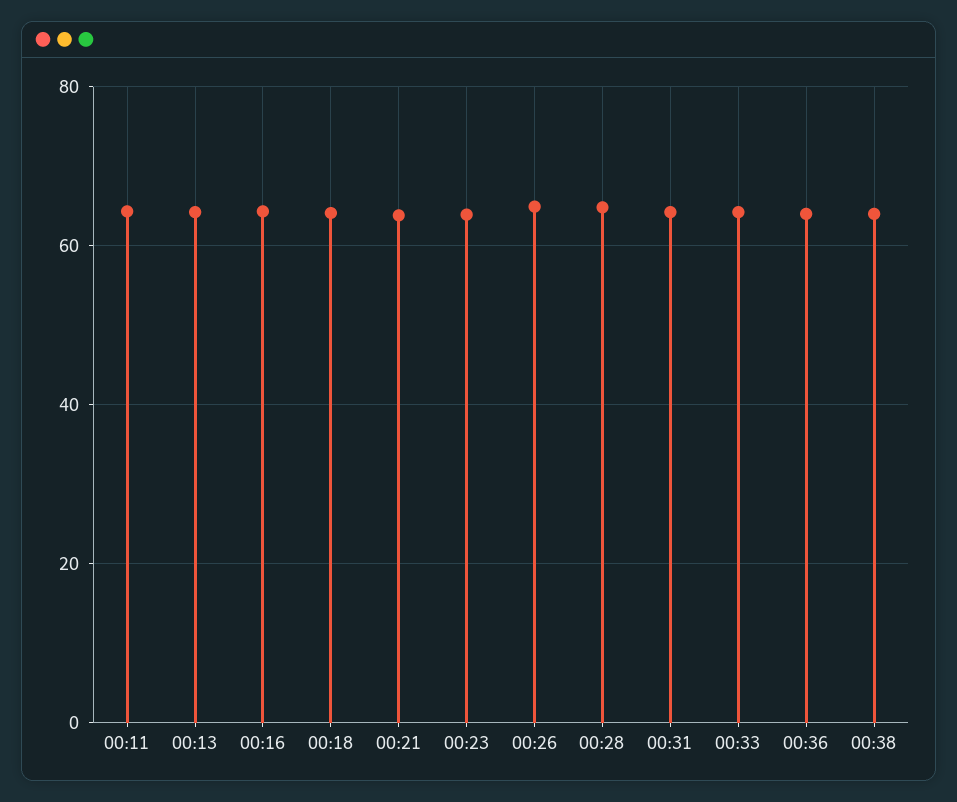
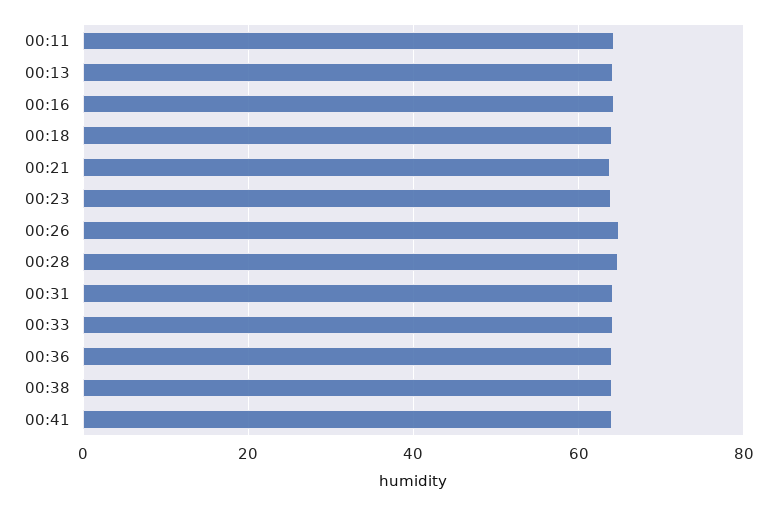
00:41: none -> 64

